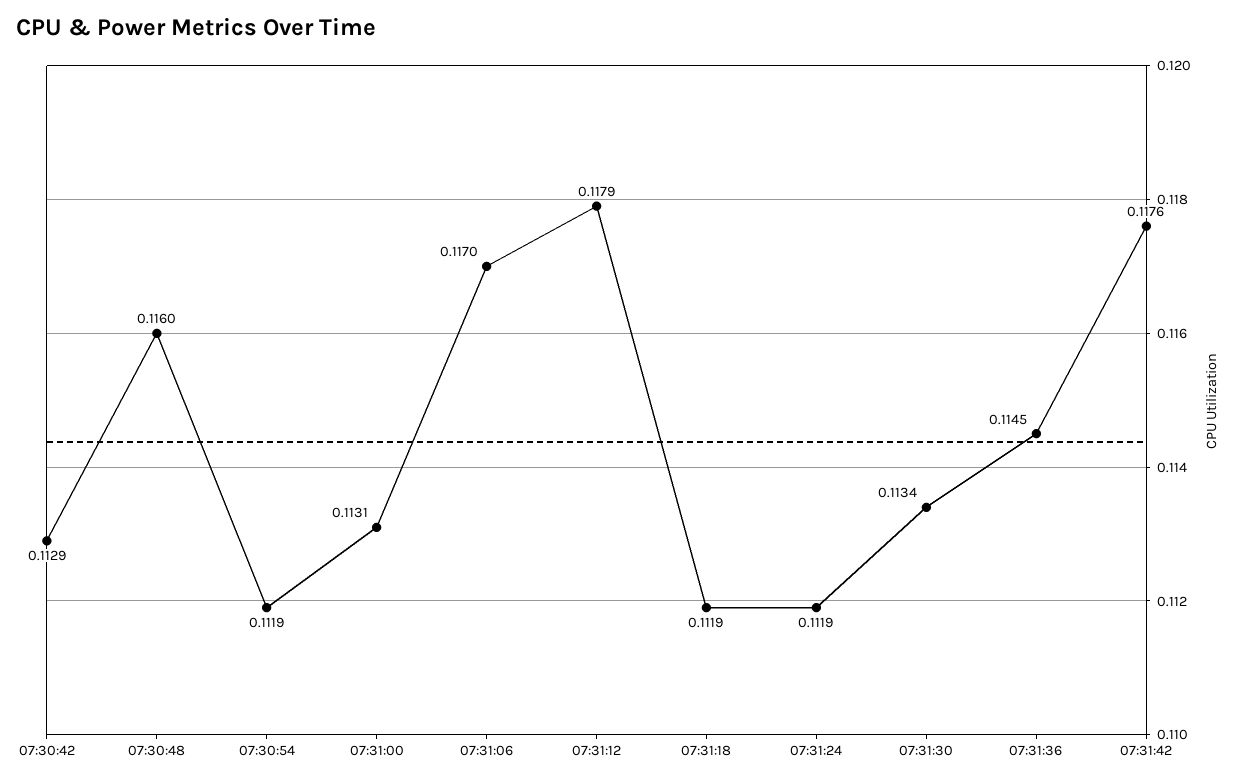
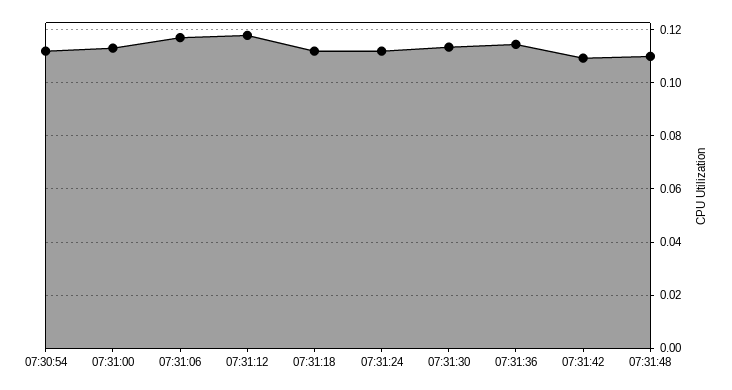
07:30:42: 0.1129 -> none
07:30:48: 0.116 -> none
07:31:42: 0.1176 -> 0.11
07:31:48: none -> 0.11

